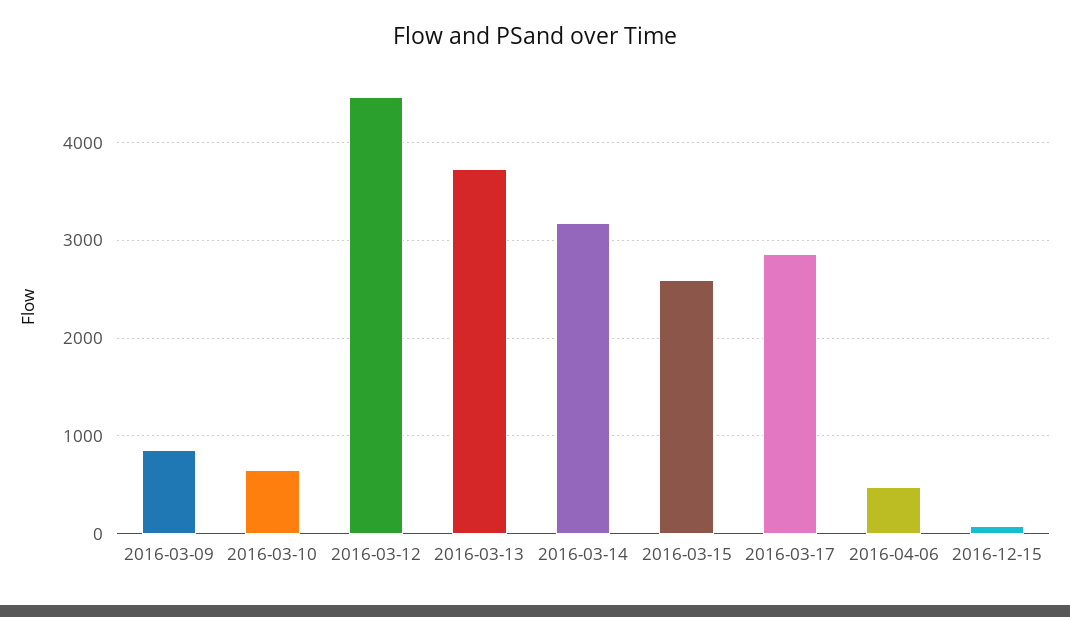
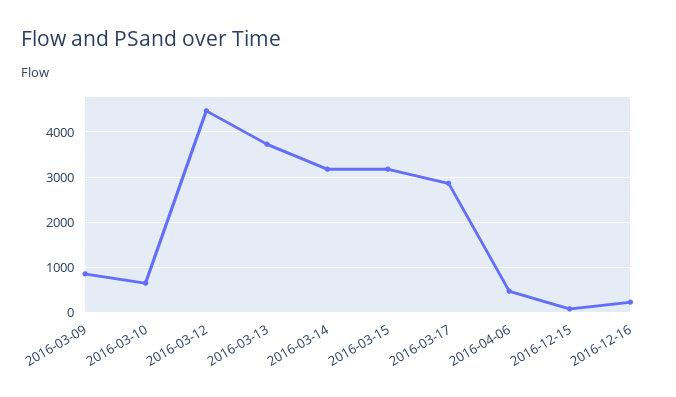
2016-03-15: 2600 -> 3200
2016-12-16: none -> 200

